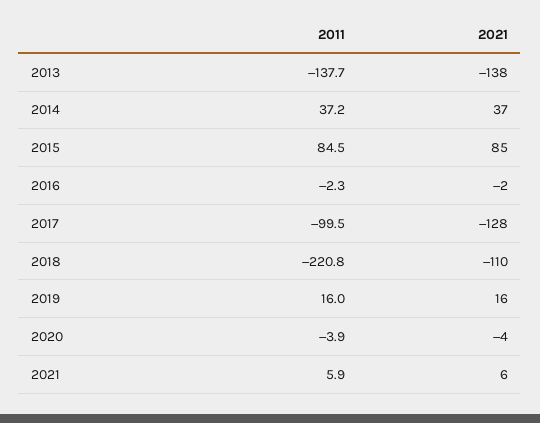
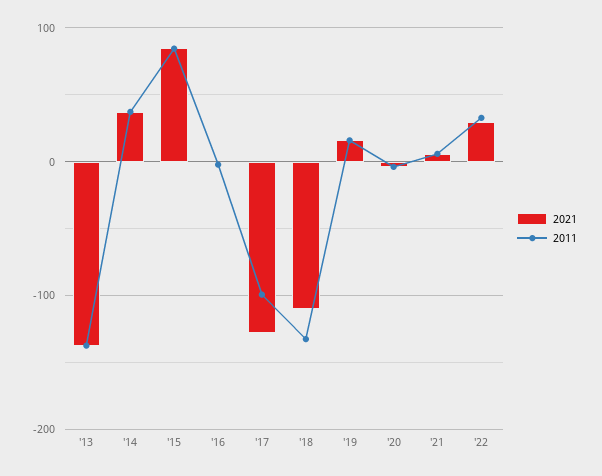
2011, 2018: -220.8 -> -130
2021, '22: none -> 30
2011, '22: none -> 30

